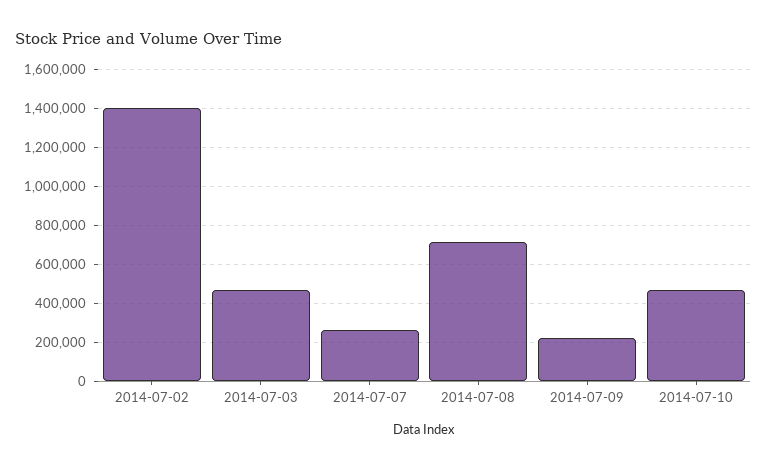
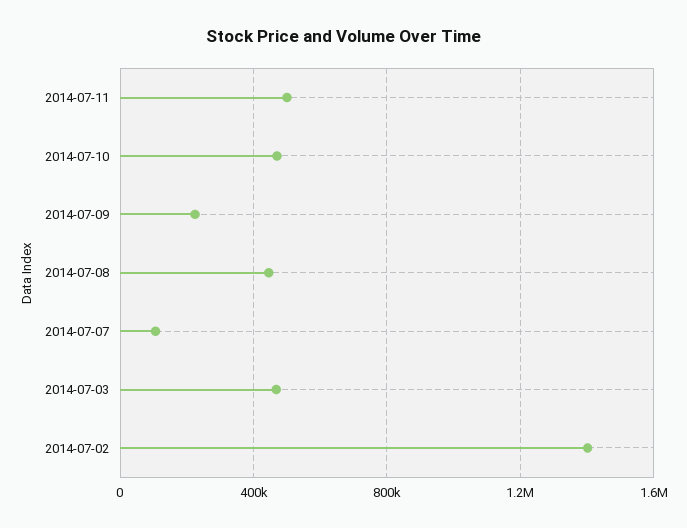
2014-07-07: 250000 -> 100000
2014-07-08: 700000 -> 450000
2014-07-11: none -> 500000

